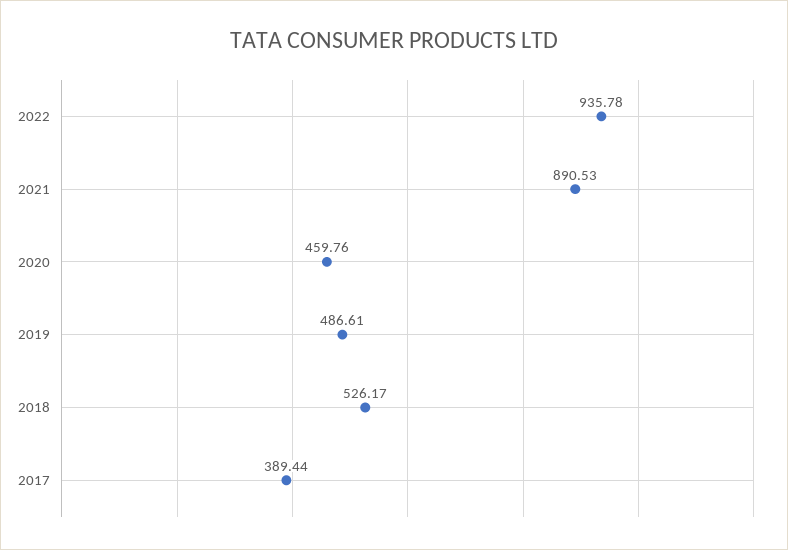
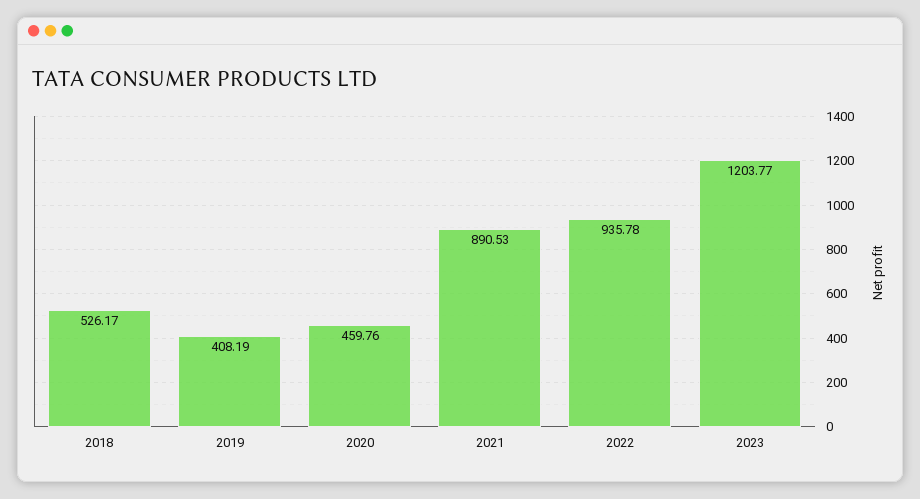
2019: 486.61 -> 408.19
2017: 389.44 -> none
2023: none -> 1203.77

